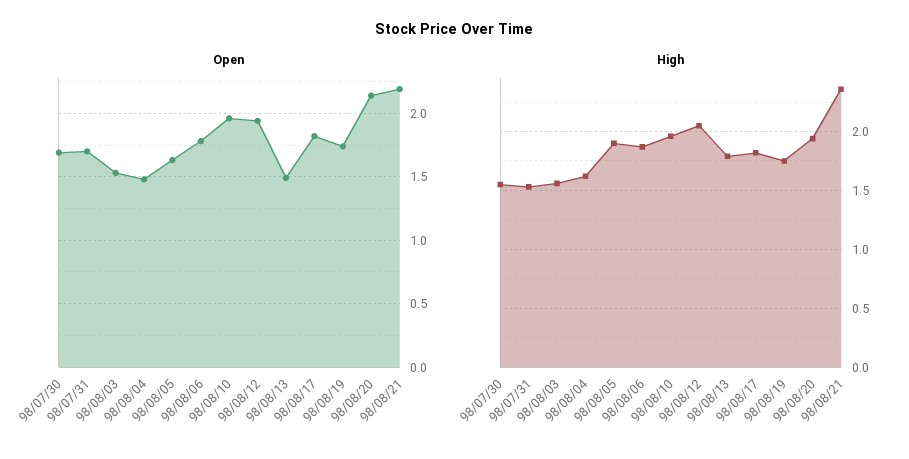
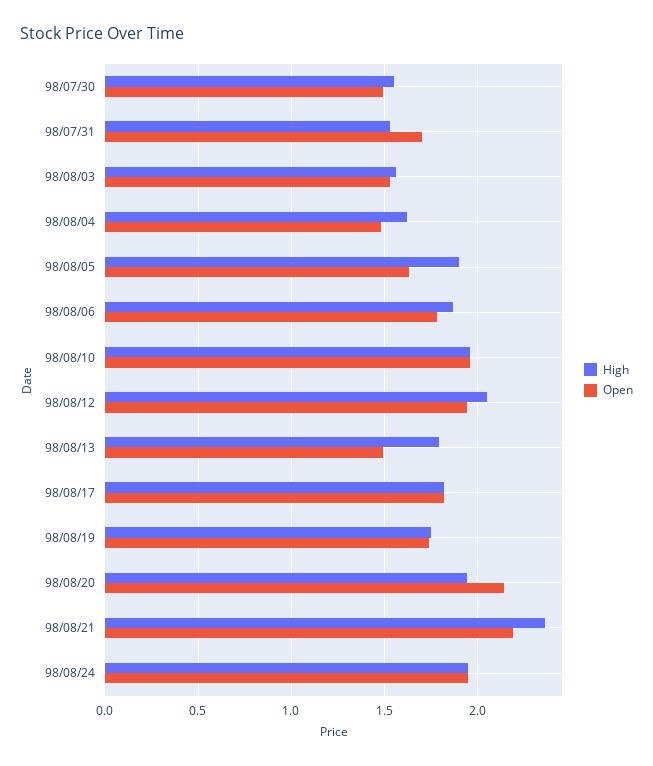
Open, 98/07/30: 1.7 -> 1.5
High, 98/08/24: none -> 1.95
Open, 98/08/24: none -> 1.95

